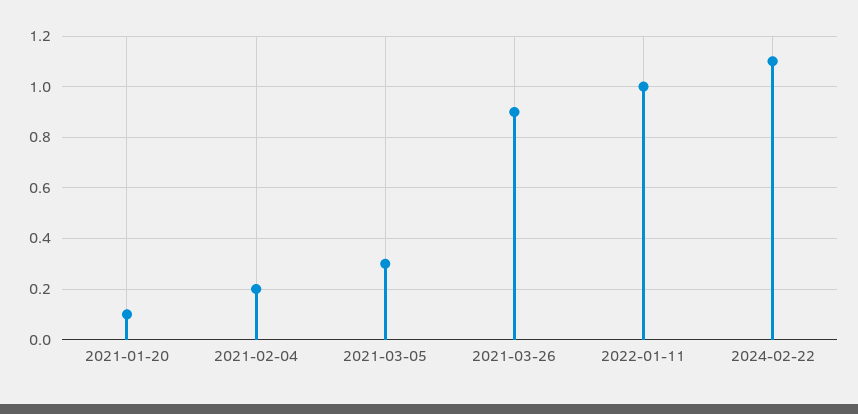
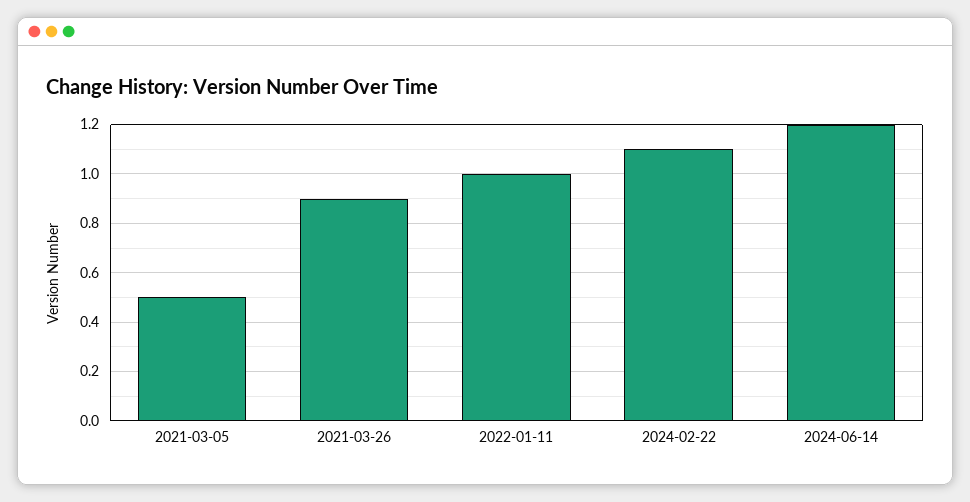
2021-01-20: 0.1 -> none
2021-02-04: 0.2 -> none
2021-03-05: 0.3 -> 0.5
2024-06-14: none -> 1.2

